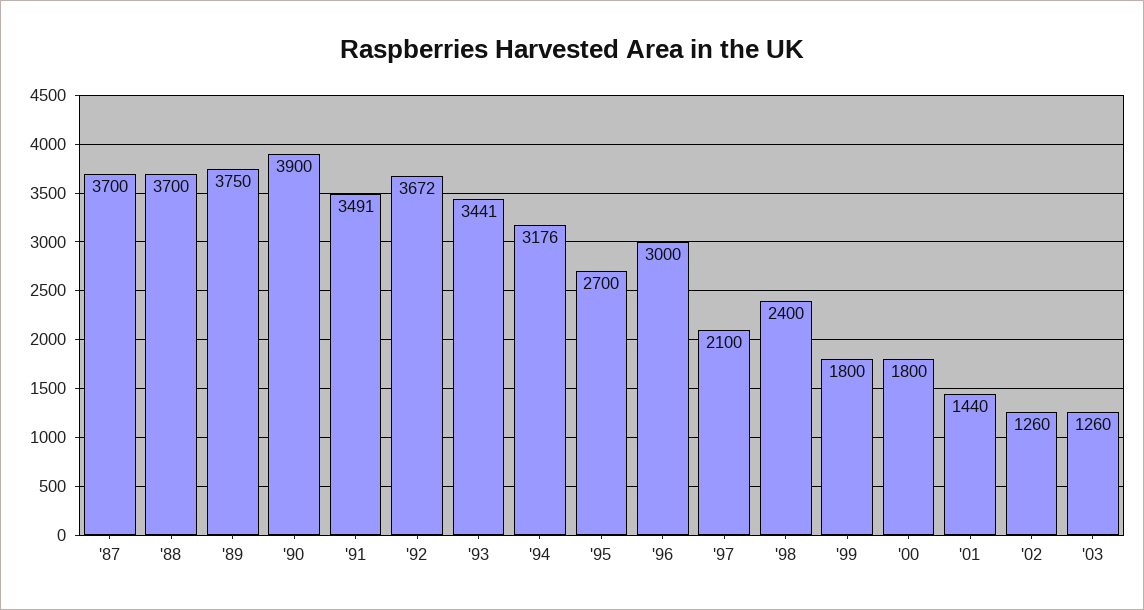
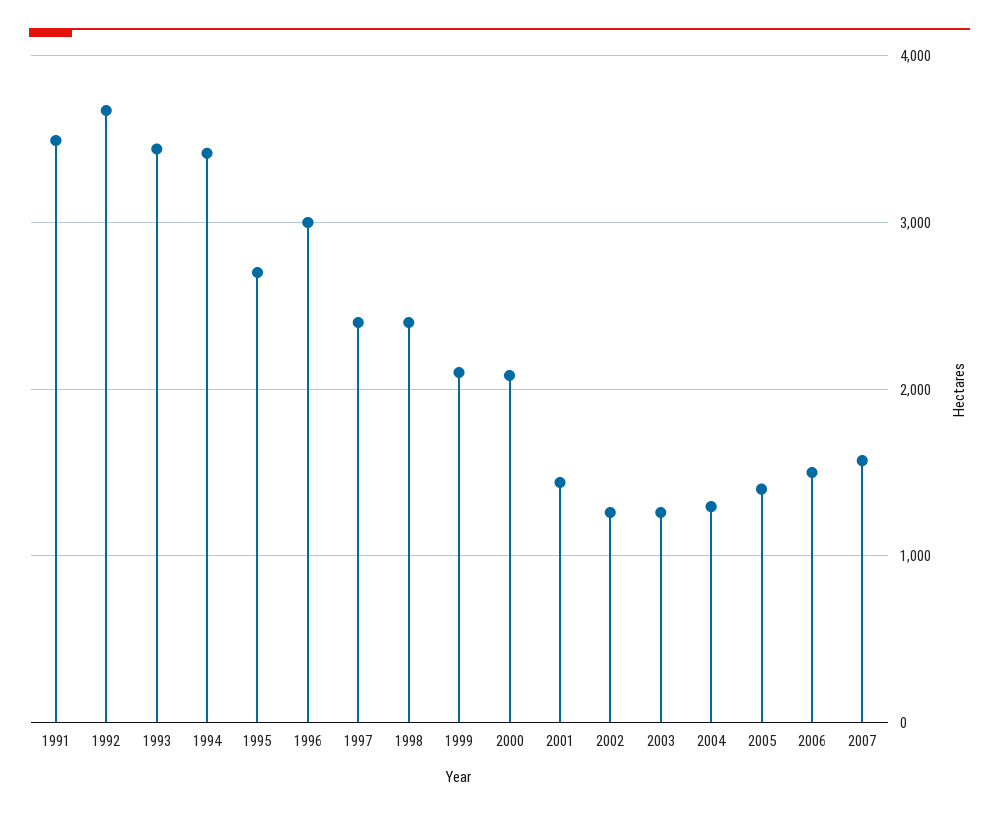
'87: 3700 -> none
'88: 3700 -> none
'89: 3750 -> none
'90: 3900 -> none
'94: 3176 -> 3400
'97: 2100 -> 2400
'99: 1800 -> 2100
'00: 1800 -> 2100
2004: none -> 1300
2005: none -> 1400
2006: none -> 1500
2007: none -> 1600

